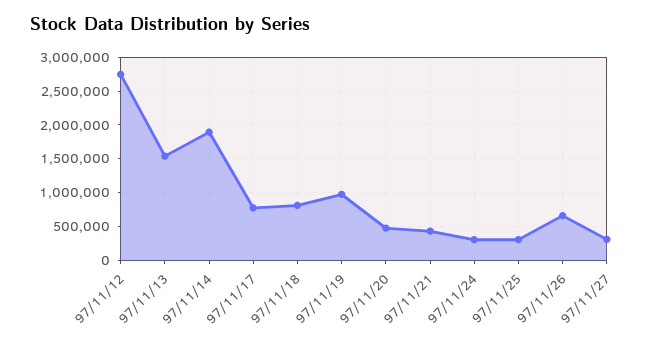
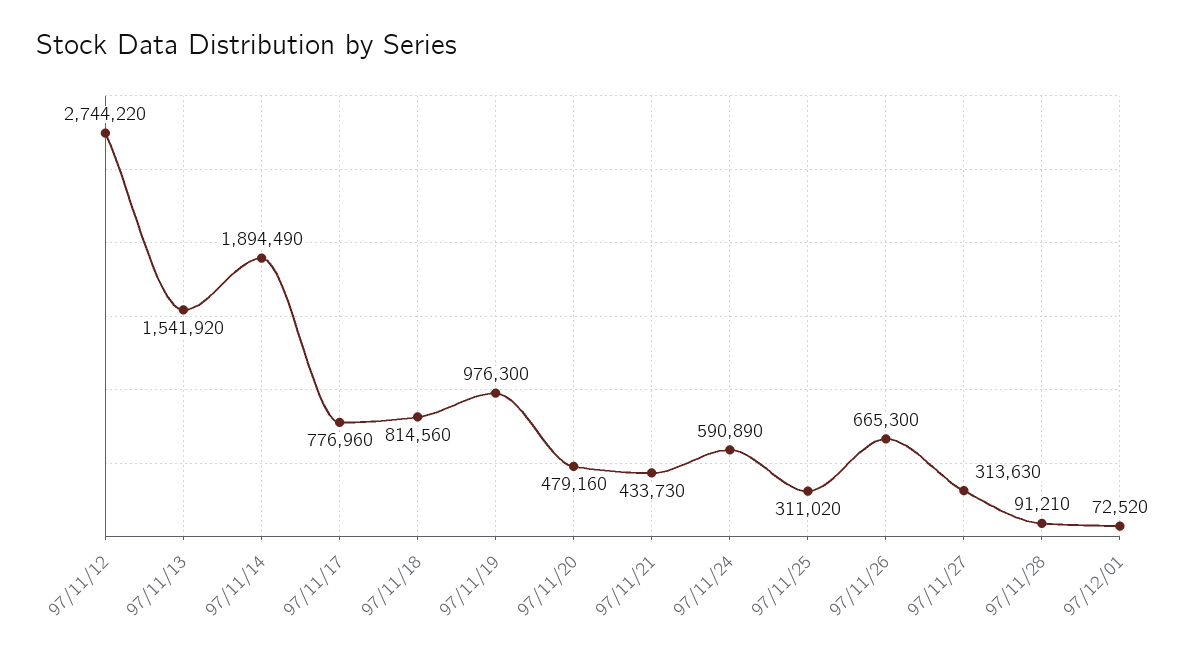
97/11/24: 300000 -> 590890
97/11/28: none -> 91210
97/12/01: none -> 72520

